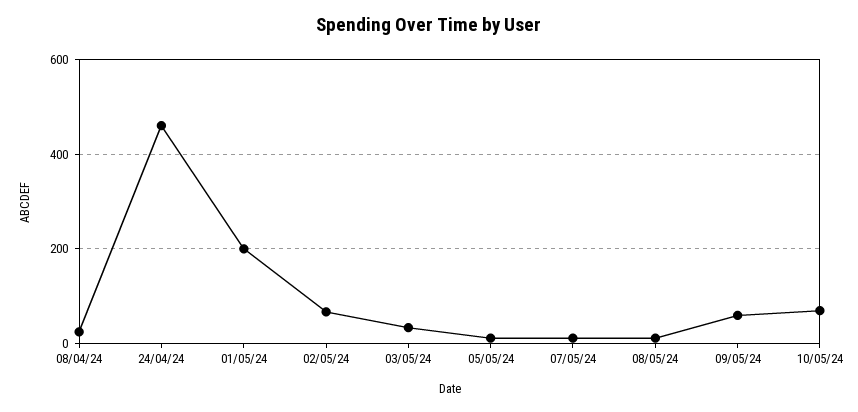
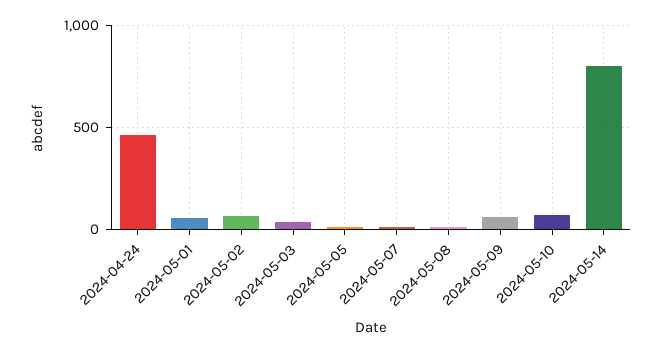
08/04/24: 20 -> none
01/05/24: 200 -> 50
2024-05-14: none -> 800

